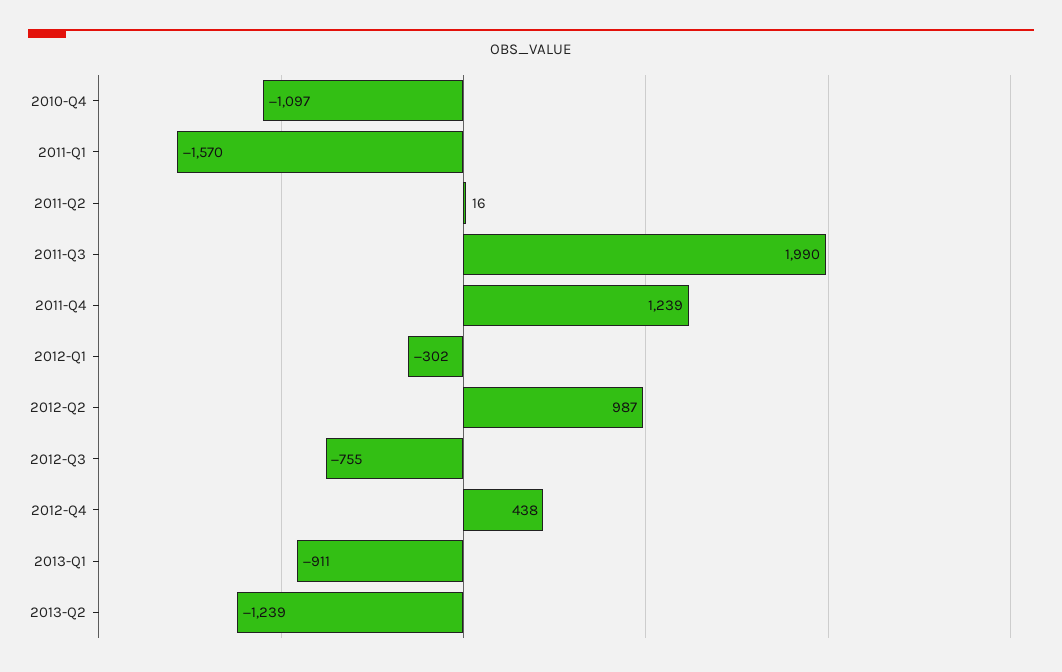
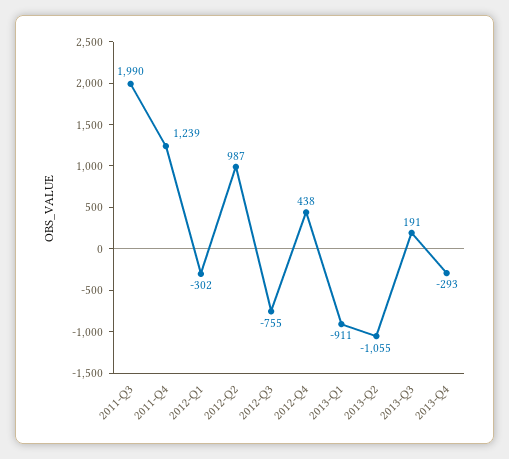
2010-Q4: -1097 -> none
2011-Q1: -1570 -> none
2011-Q2: 16 -> none
2013-Q2: -1239 -> -1055
2013-Q3: none -> 191
2013-Q4: none -> -293

